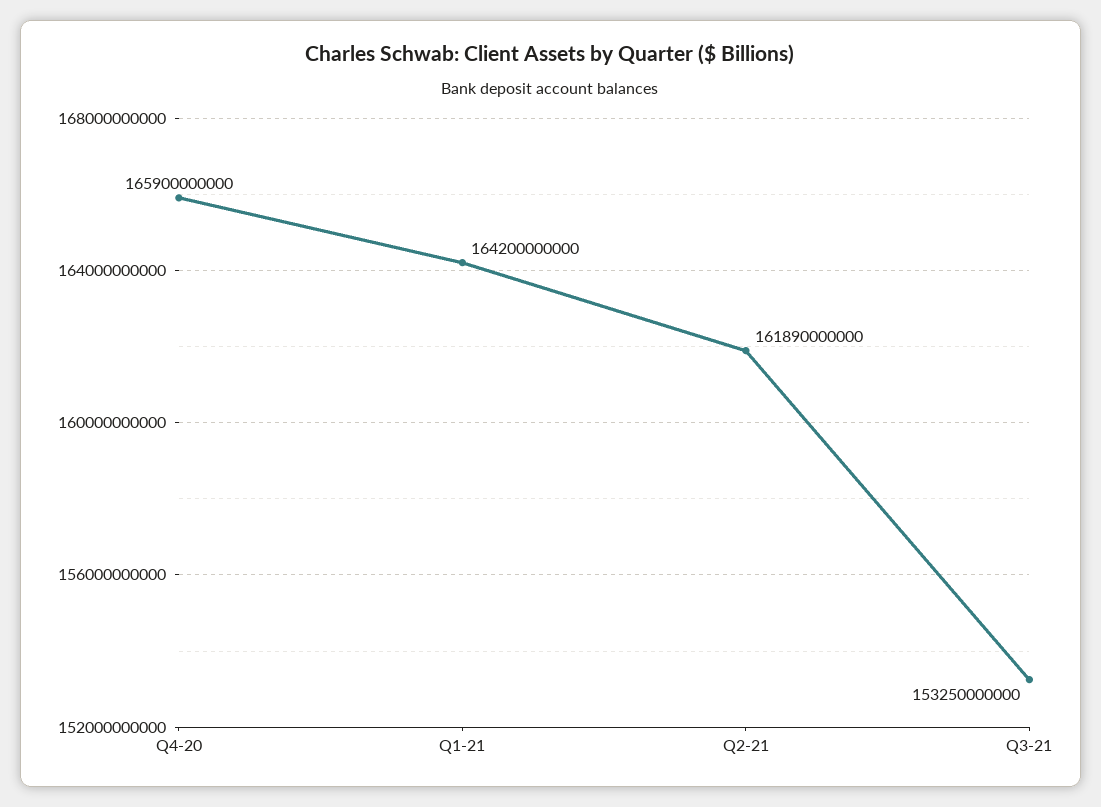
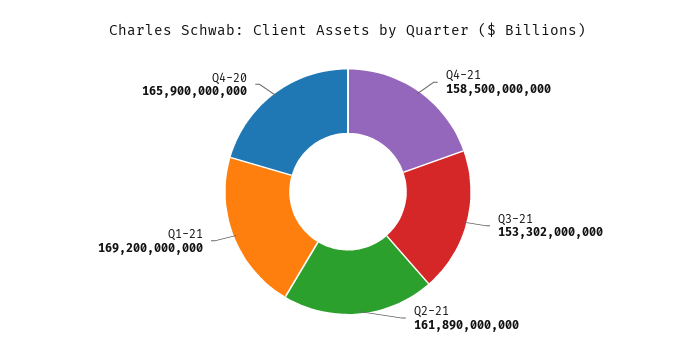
Q1-21: 164200000000 -> 169200000000
Q3-21: 153250000000 -> 153302000000
Q4-21: none -> 158500000000

